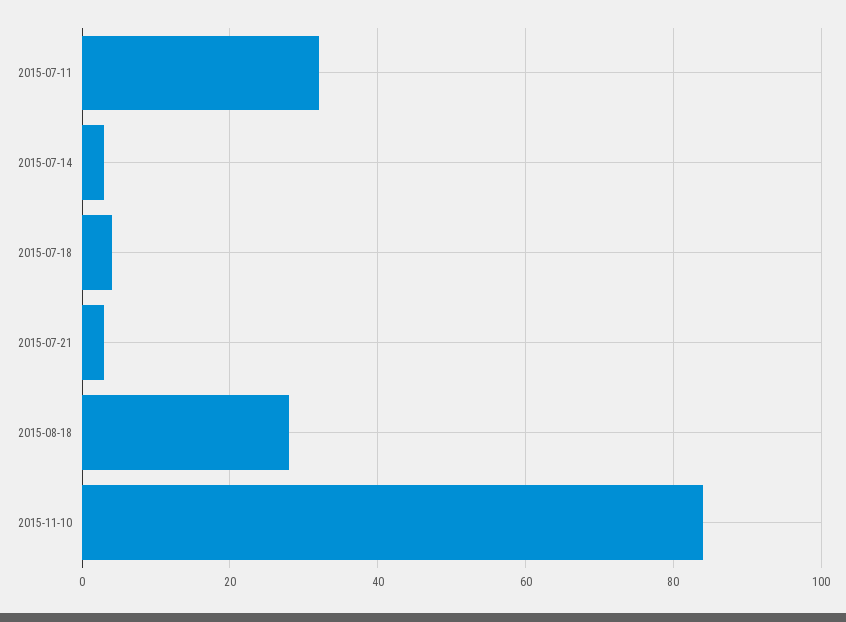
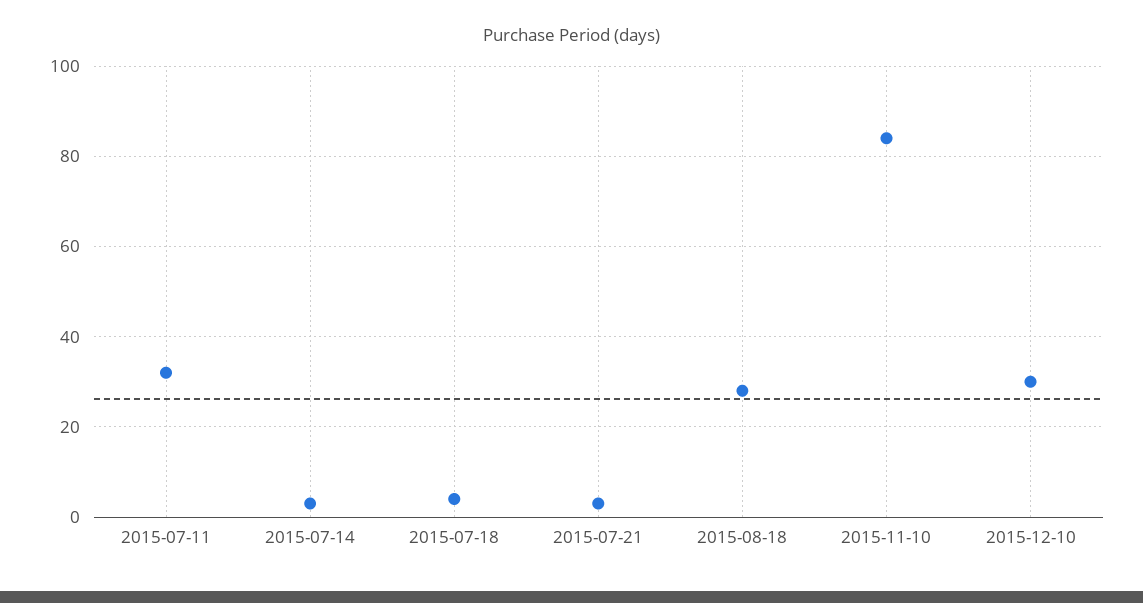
2015-12-10: none -> 30

